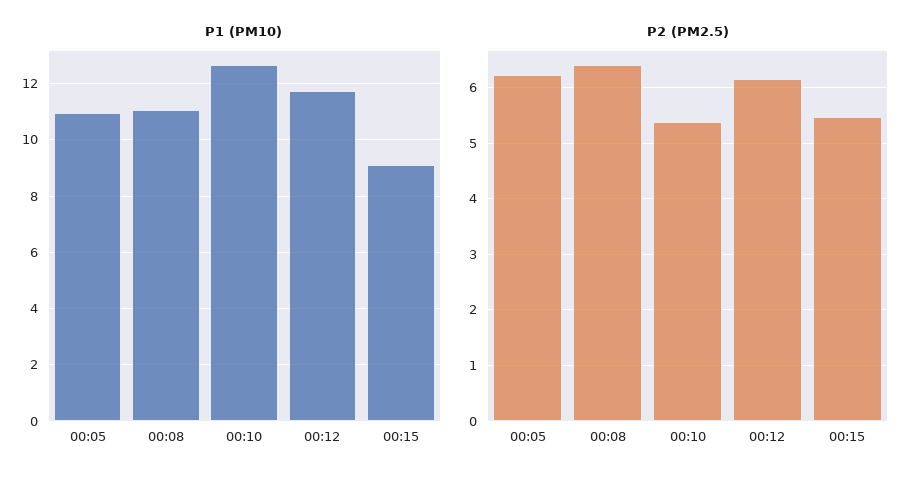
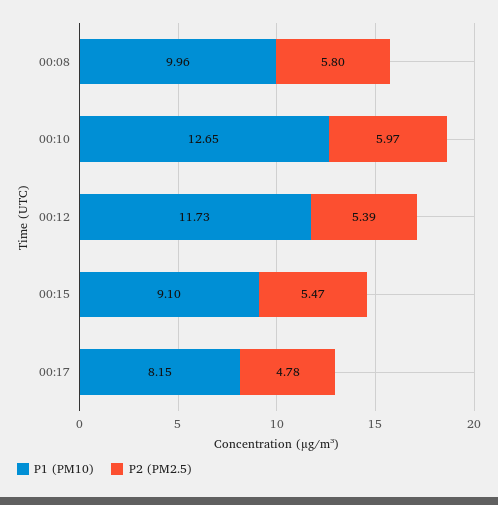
P1 (PM10), 00:05: 11 -> none
P1 (PM10), 00:08: 11 -> 9.96
P2 (PM2.5), 00:05: 6.2 -> none
P2 (PM2.5), 00:08: 6.4 -> 5.8
P2 (PM2.5), 00:10: 5.4 -> 5.97
P2 (PM2.5), 00:12: 6.2 -> 5.39
P1 (PM10), 00:17: none -> 8.15
P2 (PM2.5), 00:17: none -> 4.78

